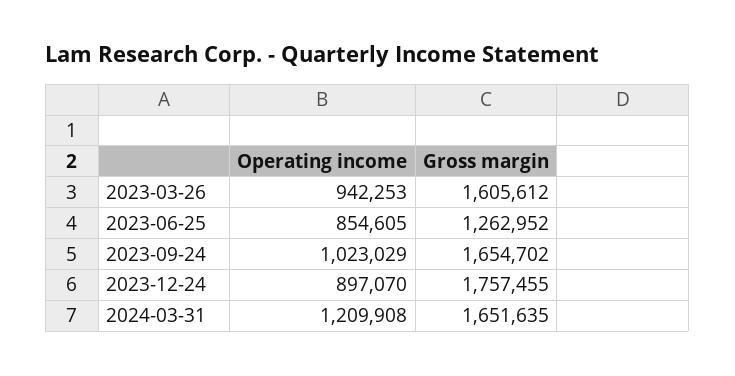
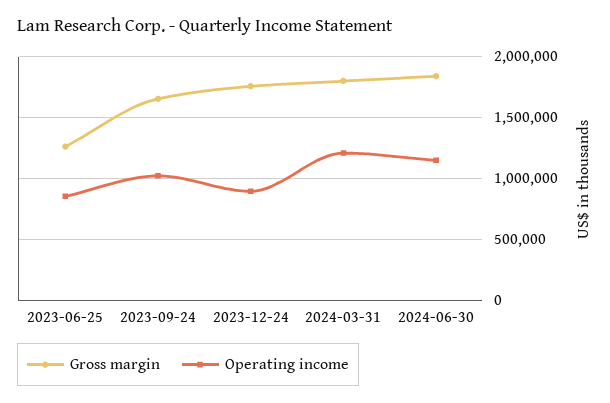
Operating income, 2023-03-26: 942253 -> none
Gross margin, 2023-03-26: 1605612 -> none
Gross margin, 2024-03-31: 1651635 -> 1800000
Gross margin, 2024-06-30: none -> 1850000
Operating income, 2024-06-30: none -> 1150000

